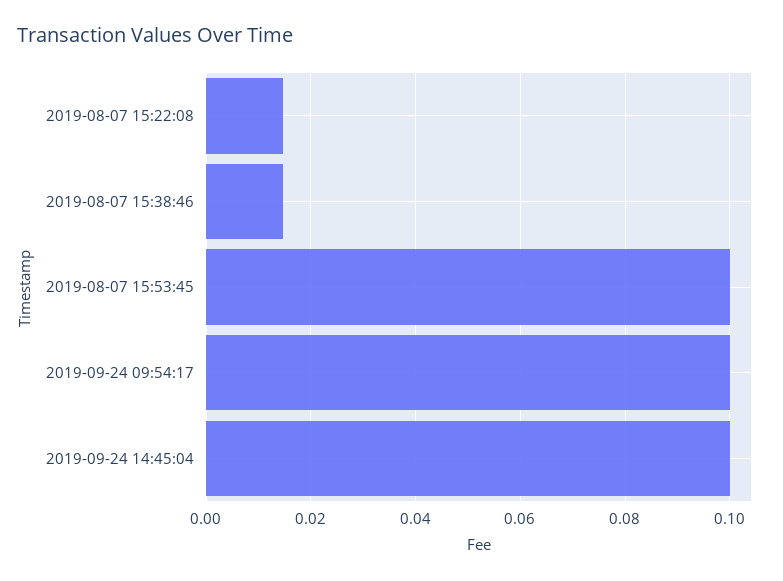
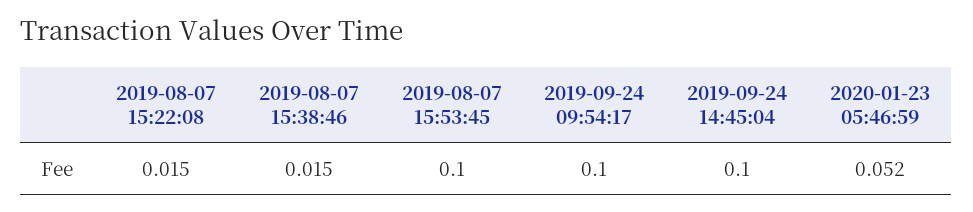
2020-01-23 05:46:59: none -> 0.052

